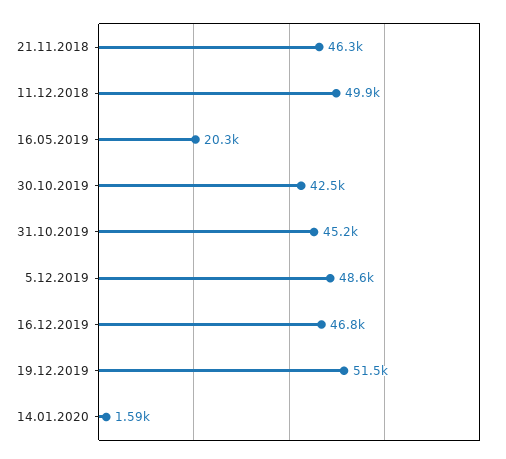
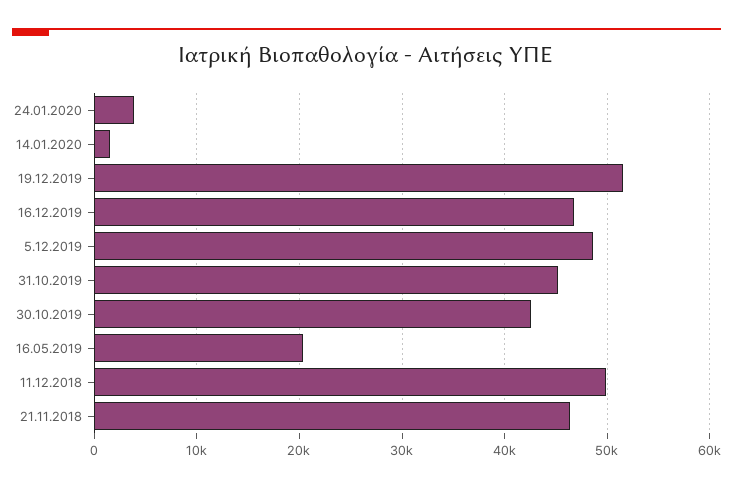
24.01.2020: none -> 4000

